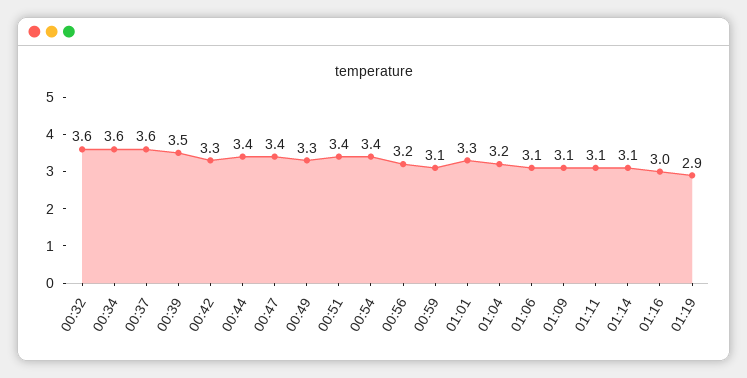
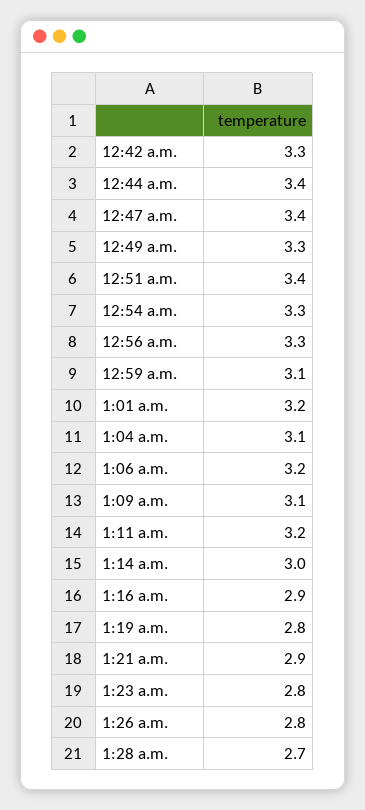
00:32: 3.6 -> none
00:34: 3.6 -> none
00:37: 3.6 -> none
00:39: 3.5 -> none
00:54: 3.4 -> 3.3
00:56: 3.2 -> 3.3
01:01: 3.3 -> 3.2
01:04: 3.2 -> 3.1
01:06: 3.1 -> 3.2
01:11: 3.1 -> 3.2
01:14: 3.1 -> 3
01:16: 3 -> 2.9
01:19: 2.9 -> 2.8
1:21 a.m.: none -> 2.9
1:23 a.m.: none -> 2.8
1:26 a.m.: none -> 2.8
1:28 a.m.: none -> 2.7

